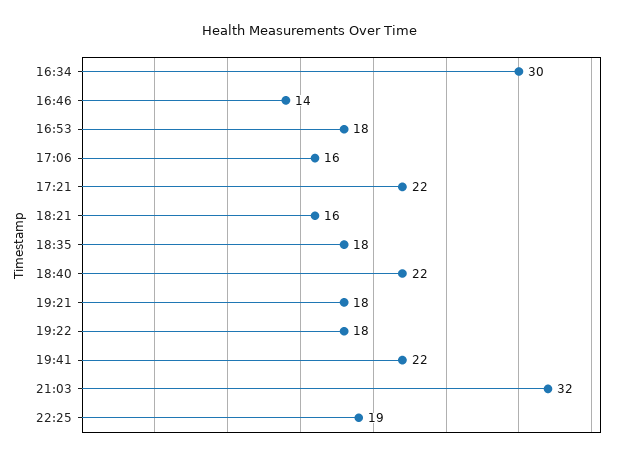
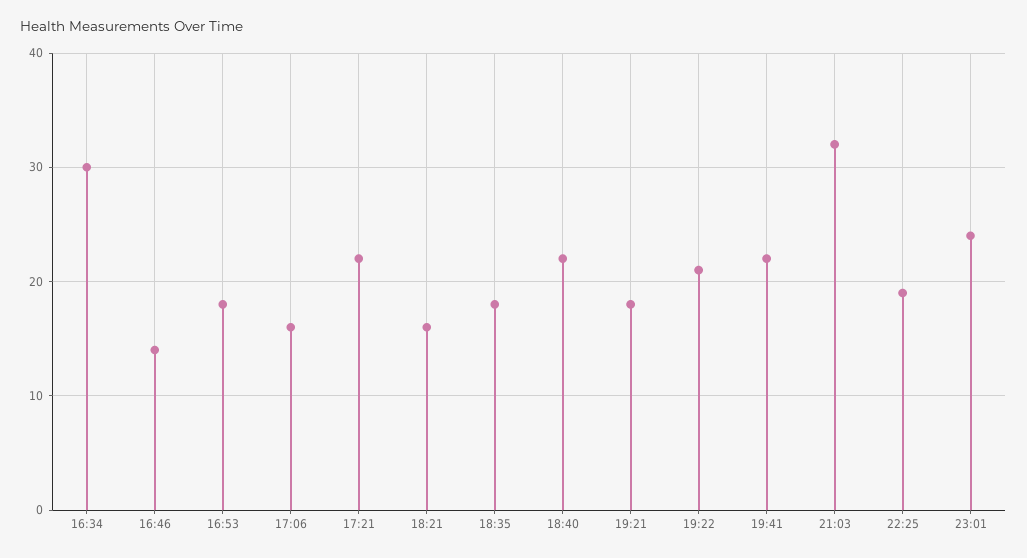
19:22: 18 -> 21
23:01: none -> 24

